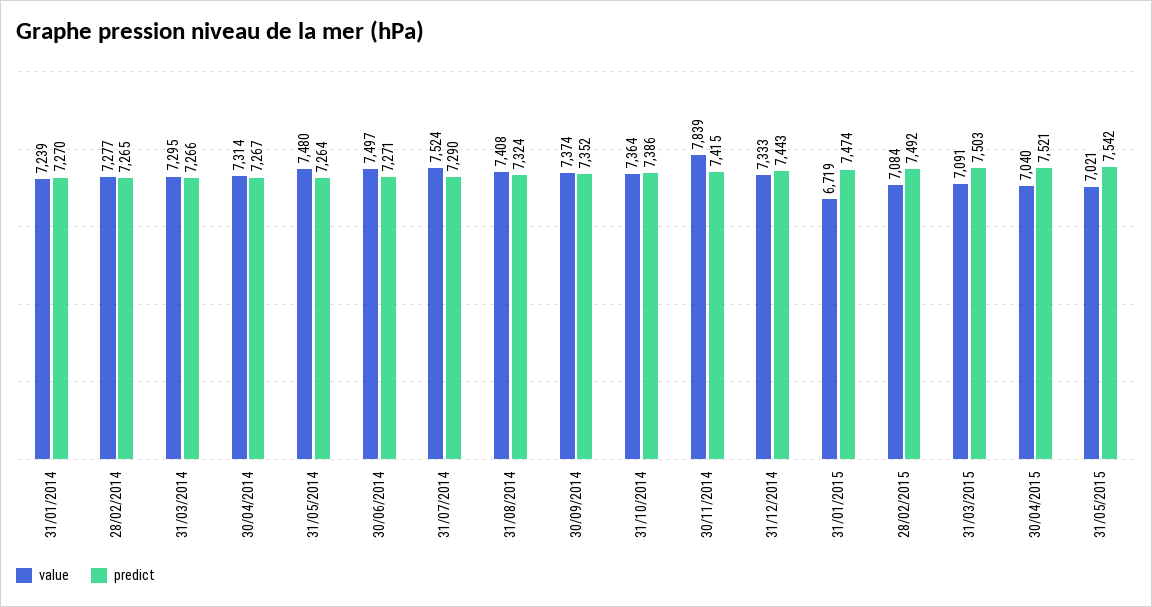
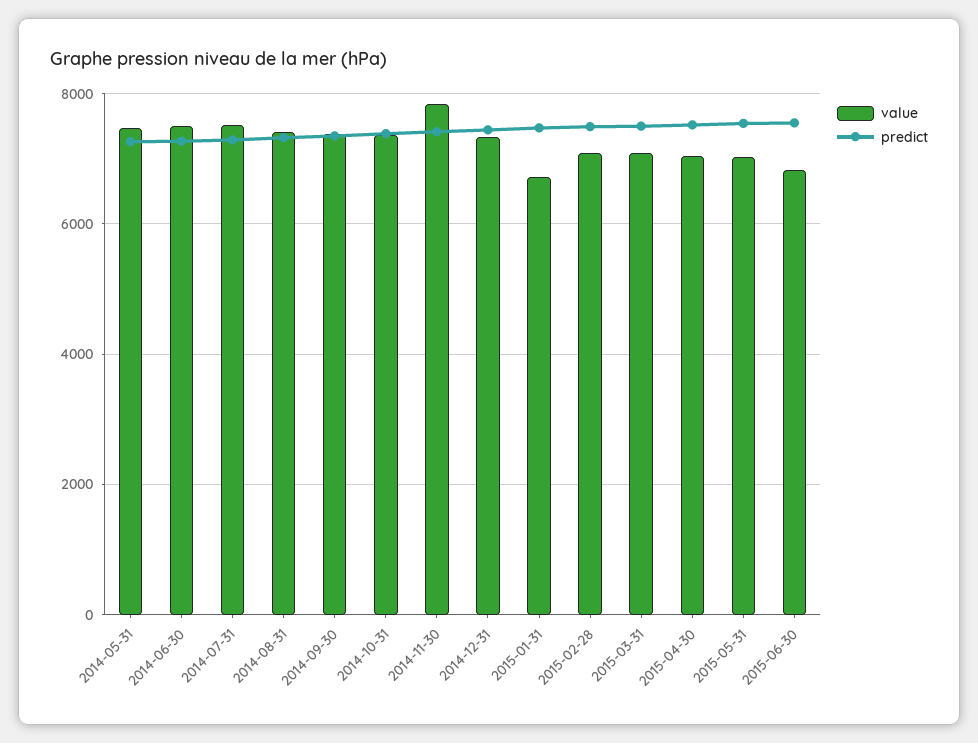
value, 31/01/2014: 7239 -> none
predict, 31/01/2014: 7270 -> none
value, 28/02/2014: 7277 -> none
predict, 28/02/2014: 7265 -> none
value, 31/03/2014: 7295 -> none
predict, 31/03/2014: 7266 -> none
value, 30/04/2014: 7314 -> none
predict, 30/04/2014: 7267 -> none
value, 2015-06-30: none -> 6800
predict, 2015-06-30: none -> 7600

